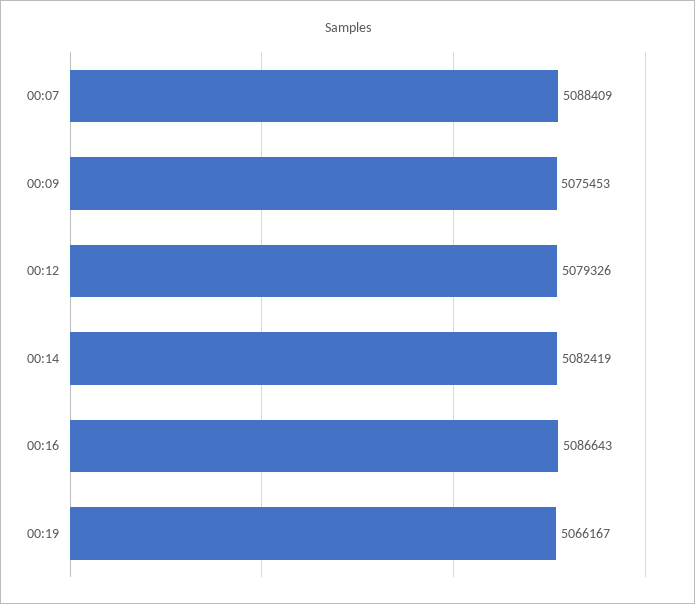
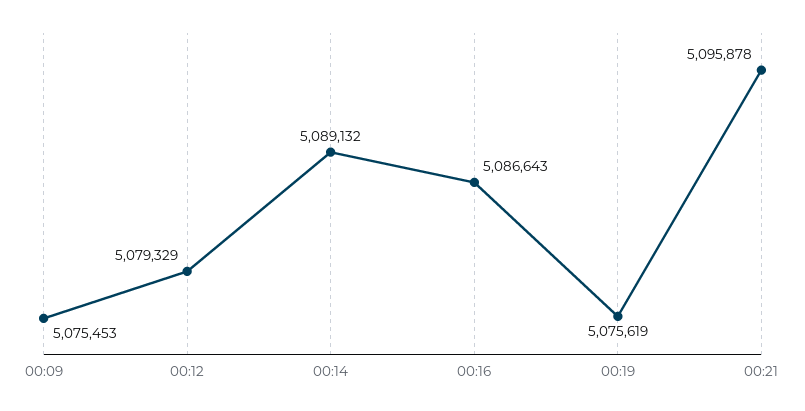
00:07: 5088409 -> none
00:12: 5079326 -> 5079329
00:14: 5082419 -> 5089132
00:19: 5066167 -> 5075619
00:21: none -> 5095878

